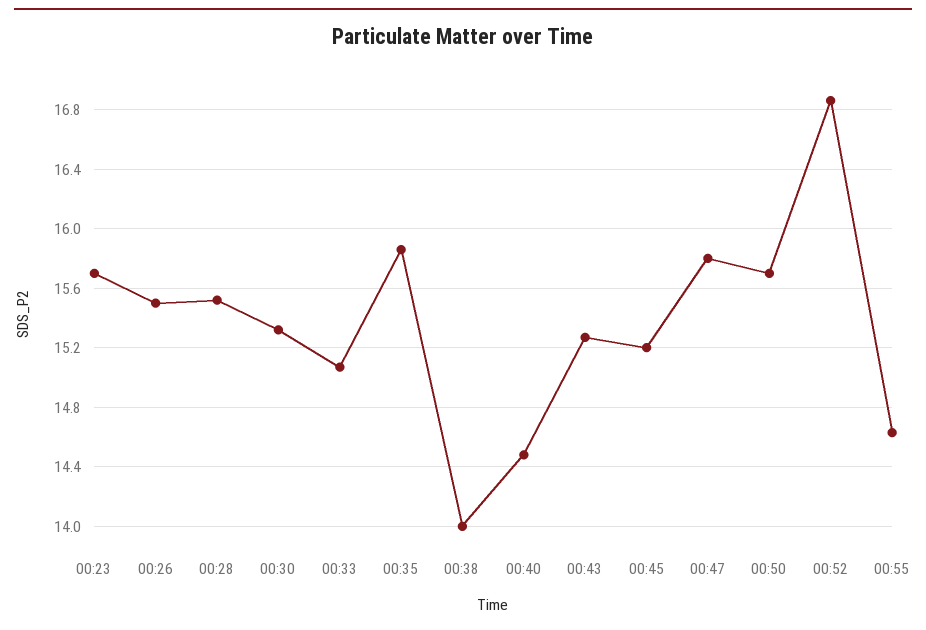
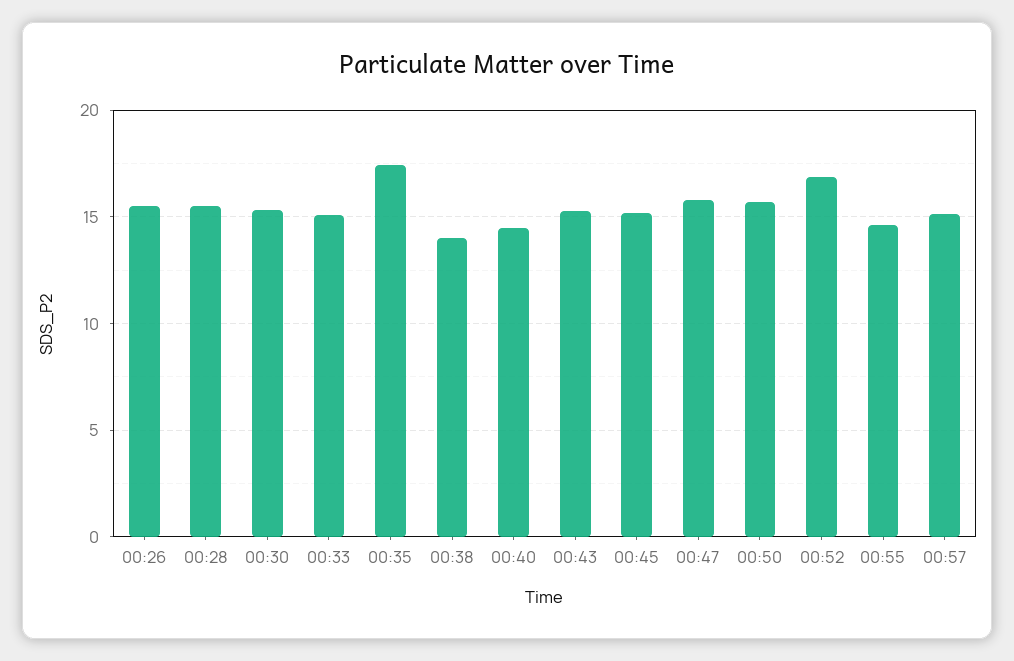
00:23: 15.7 -> none
00:35: 15.85 -> 17.5
00:57: none -> 15

